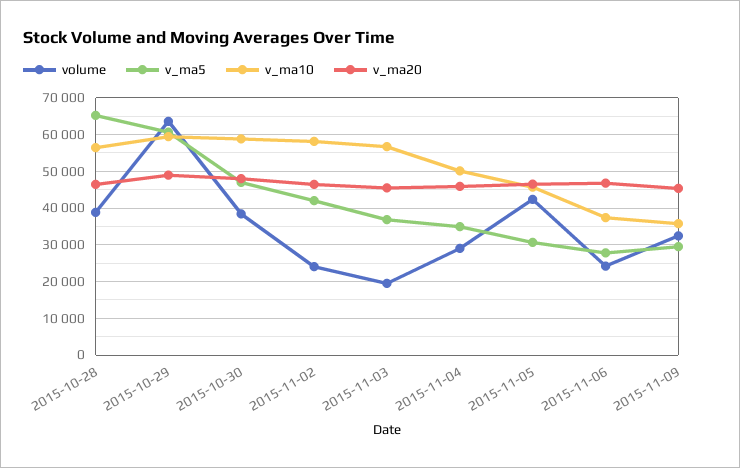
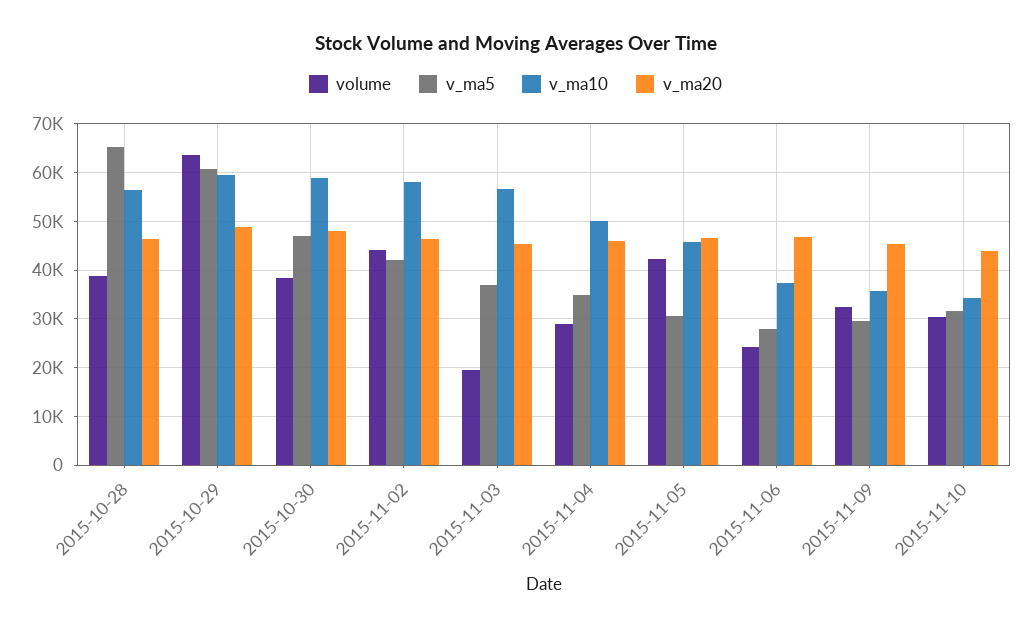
volume, 2015-11-02: 24000 -> 44000
volume, 2015-11-10: none -> 30000
v_ma5, 2015-11-10: none -> 32000
v_ma10, 2015-11-10: none -> 34000
v_ma20, 2015-11-10: none -> 44000

